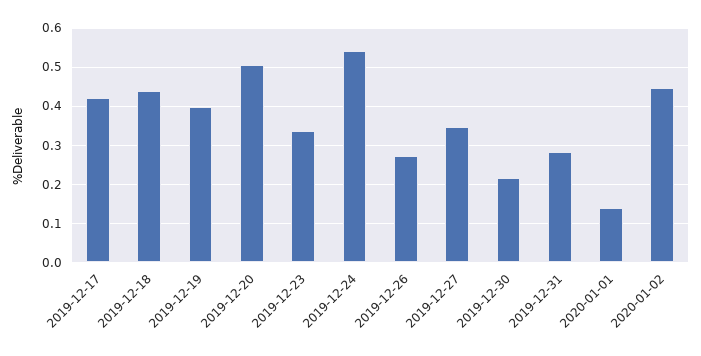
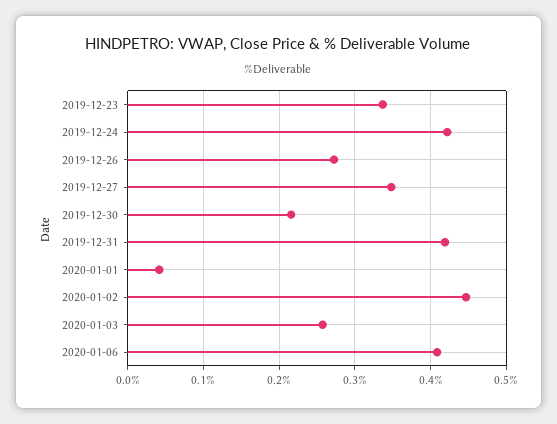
2019-12-17: 0.42 -> none
2019-12-18: 0.44 -> none
2019-12-19: 0.4 -> none
2019-12-20: 0.5 -> none
2019-12-24: 0.54 -> 0.42
2019-12-31: 0.28 -> 0.42
2020-01-01: 0.14 -> 0.04
2020-01-03: none -> 0.26
2020-01-06: none -> 0.41

